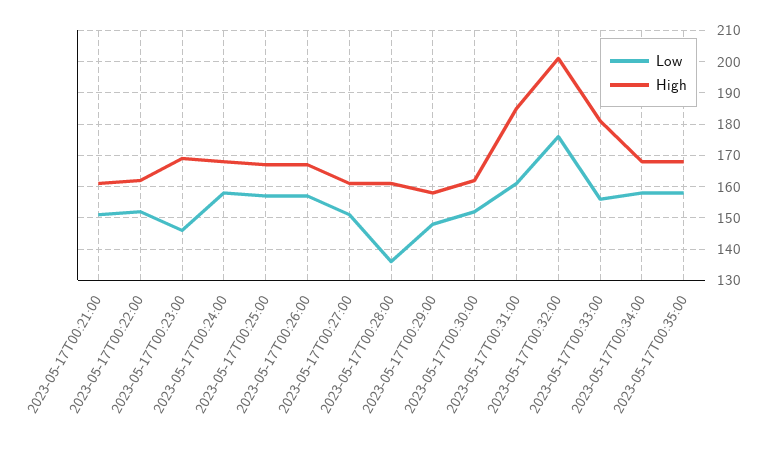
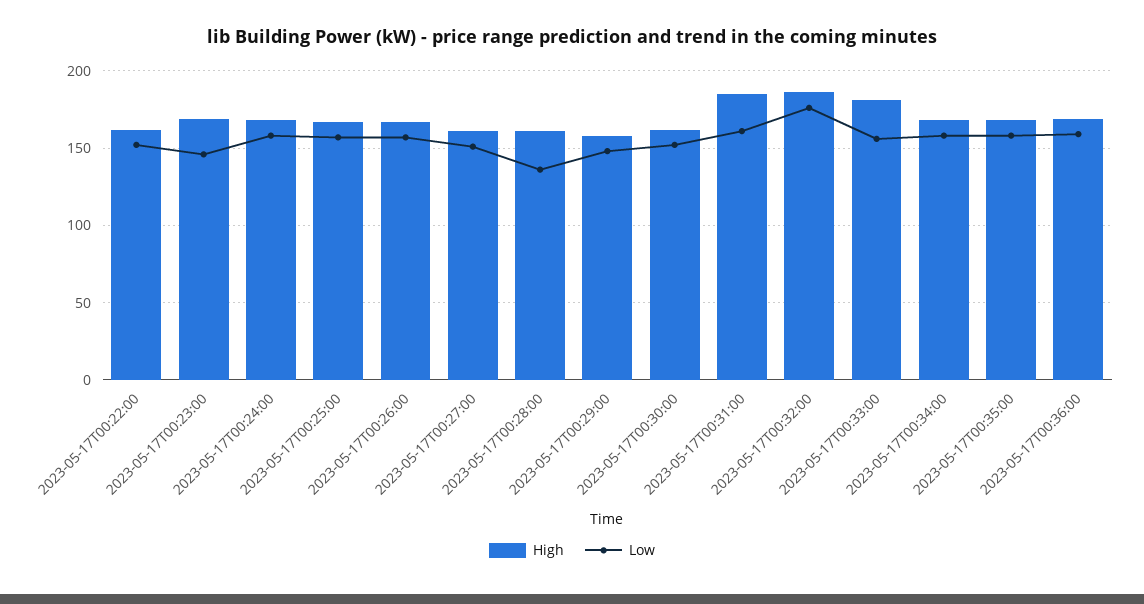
Low, 2023-05-17T00:21:00: 150 -> none
High, 2023-05-17T00:21:00: 160 -> none
High, 2023-05-17T00:32:00: 200 -> 185
High, 2023-05-17T00:36:00: none -> 170
Low, 2023-05-17T00:36:00: none -> 160

